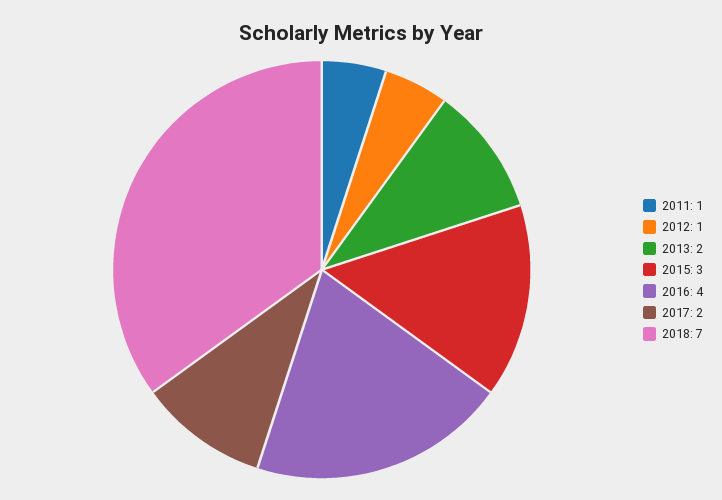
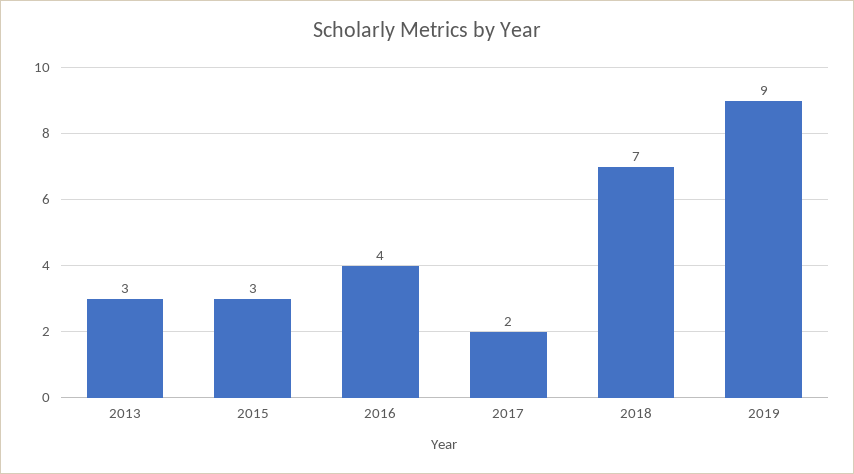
2011: 1 -> none
2012: 1 -> none
2013: 2 -> 3
2019: none -> 9

